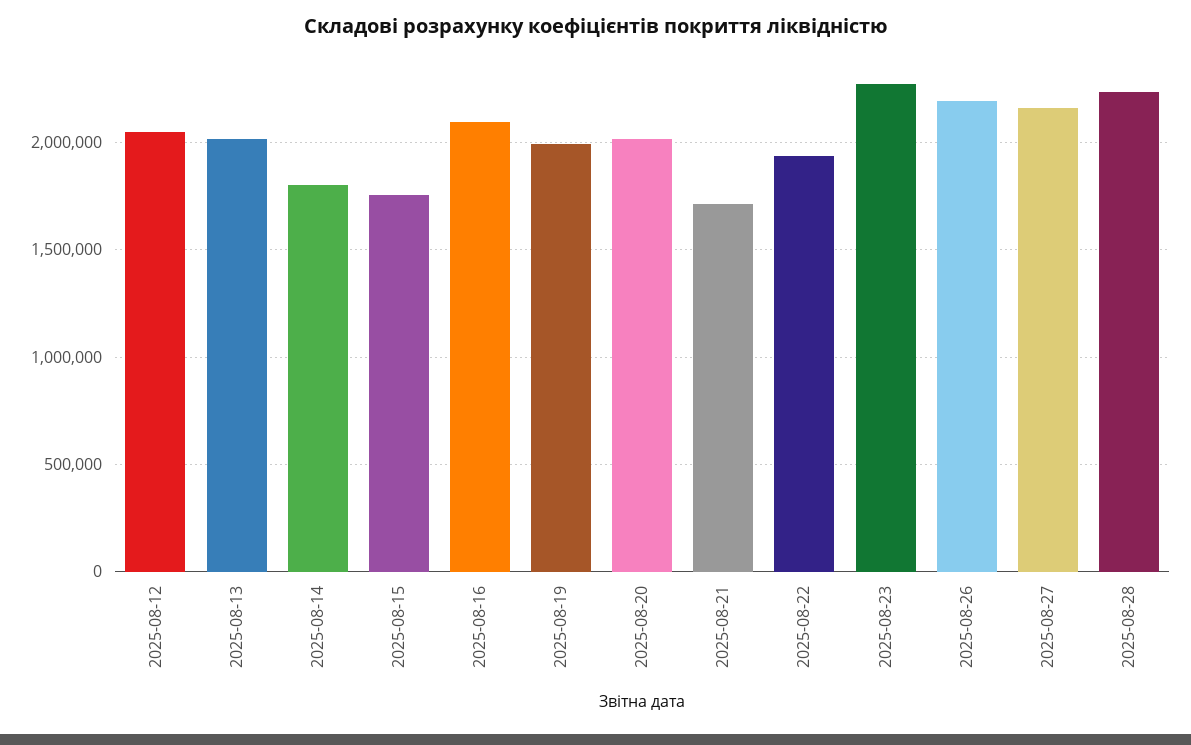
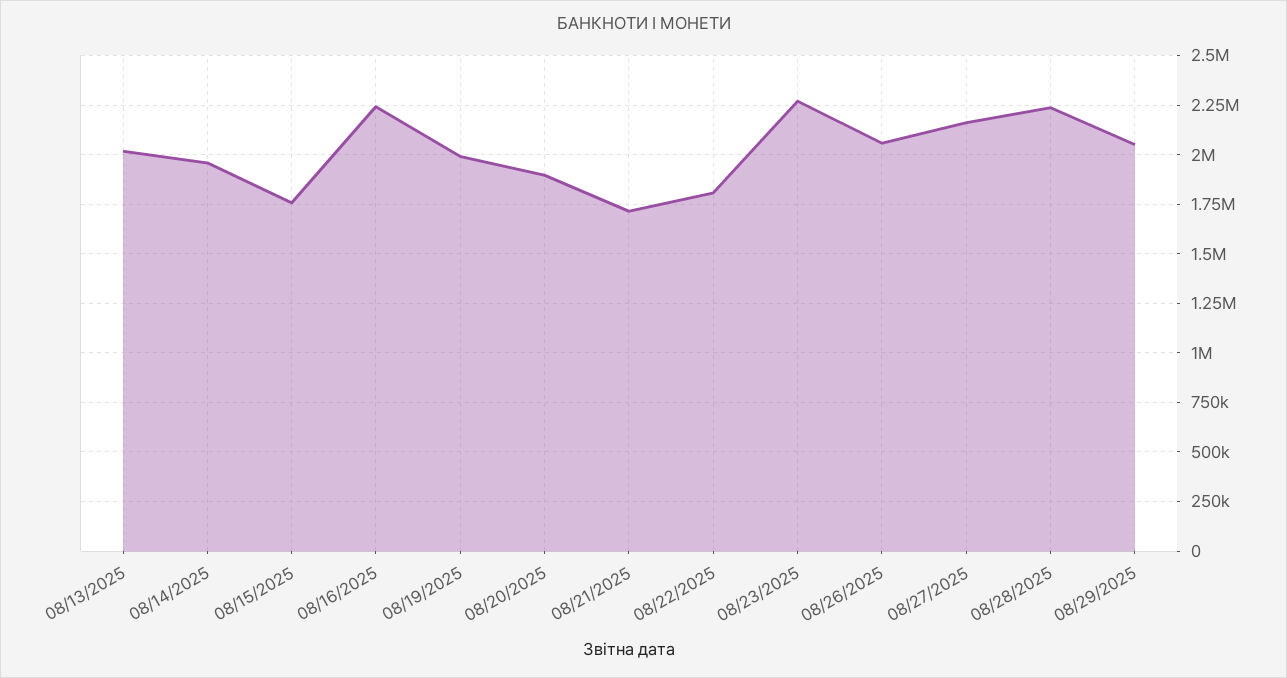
2025-08-12: 2050000 -> none
2025-08-14: 1800000 -> 1950000
2025-08-16: 2100000 -> 2250000
2025-08-20: 2000000 -> 1900000
2025-08-22: 1950000 -> 1800000
2025-08-26: 2200000 -> 2050000
08/29/2025: none -> 2050000

